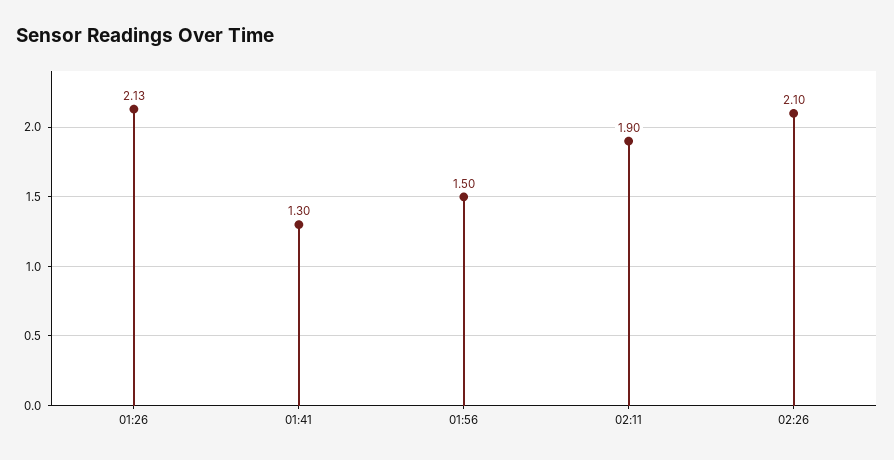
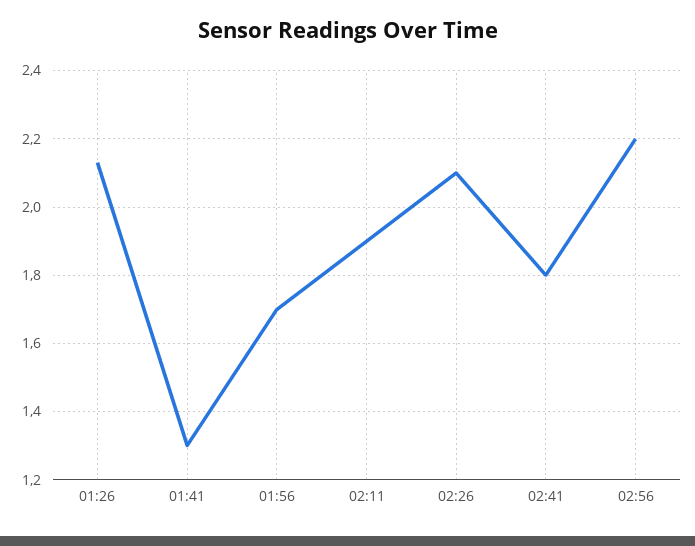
01:56: 1.5 -> 1.7
02:41: none -> 1.8
02:56: none -> 2.2

